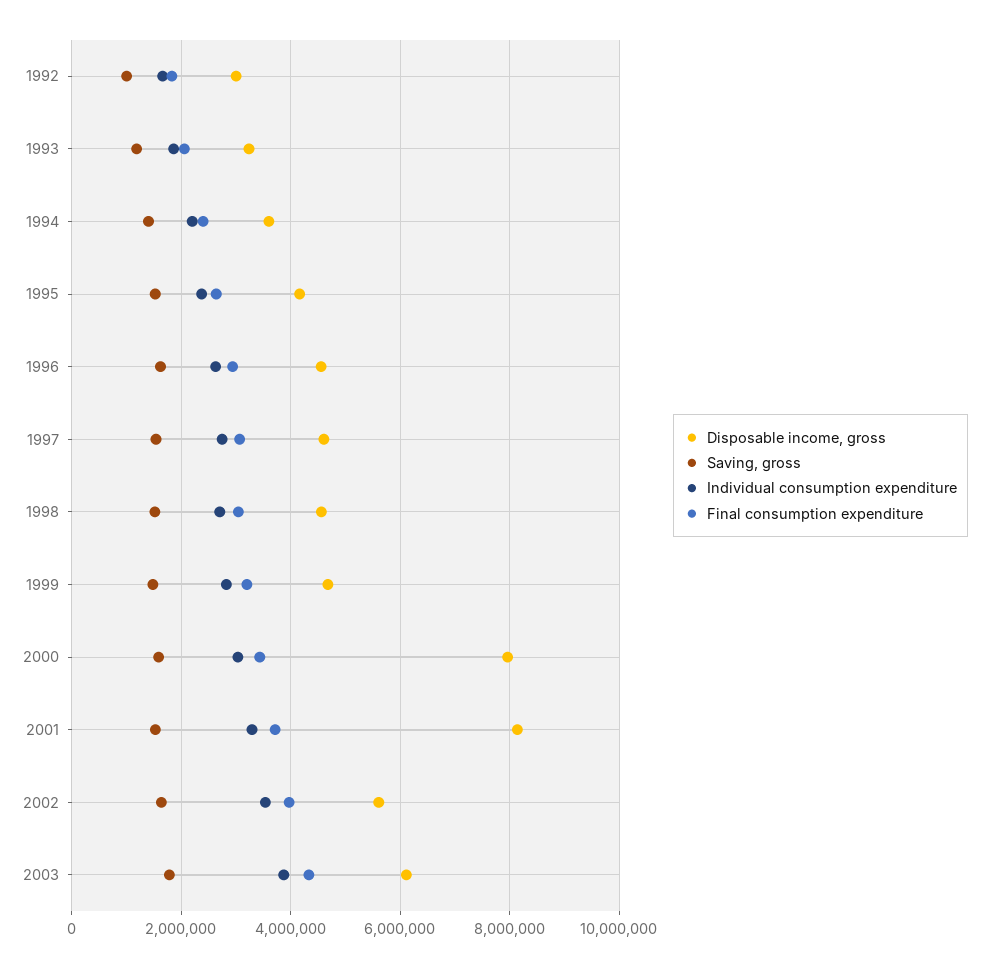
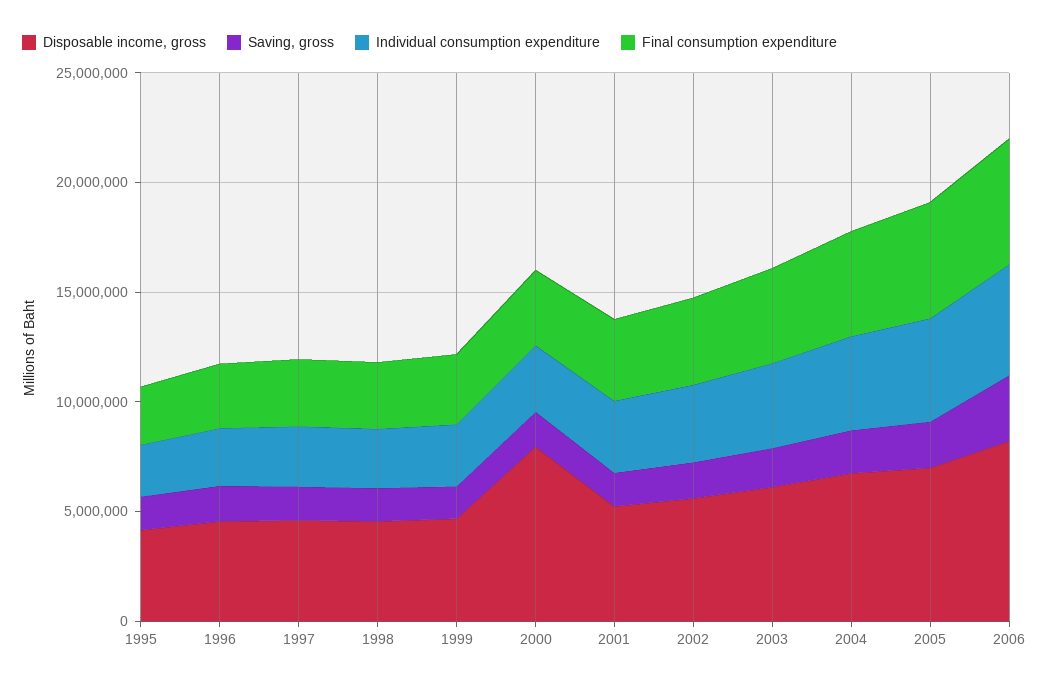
Disposable income, gross, 1992: 3000000 -> none
Saving, gross, 1992: 1000000 -> none
Individual consumption expenditure, 1992: 1600000 -> none
Final consumption expenditure, 1992: 1800000 -> none
Disposable income, gross, 1993: 3200000 -> none
Saving, gross, 1993: 1200000 -> none
Individual consumption expenditure, 1993: 1800000 -> none
Final consumption expenditure, 1993: 2000000 -> none
Disposable income, gross, 1994: 3600000 -> none
Saving, gross, 1994: 1400000 -> none
Individual consumption expenditure, 1994: 2200000 -> none
Final consumption expenditure, 1994: 2400000 -> none
Disposable income, gross, 2001: 8200000 -> 5000000
Disposable income, gross, 2004: none -> 7000000
Saving, gross, 2004: none -> 2000000
Individual consumption expenditure, 2004: none -> 4000000
Final consumption expenditure, 2004: none -> 5000000
Disposable income, gross, 2005: none -> 7000000
Saving, gross, 2005: none -> 2000000
Individual consumption expenditure, 2005: none -> 5000000
Final consumption expenditure, 2005: none -> 5000000
Disposable income, gross, 2006: none -> 8000000
Saving, gross, 2006: none -> 3000000
Individual consumption expenditure, 2006: none -> 5000000
Final consumption expenditure, 2006: none -> 6000000

